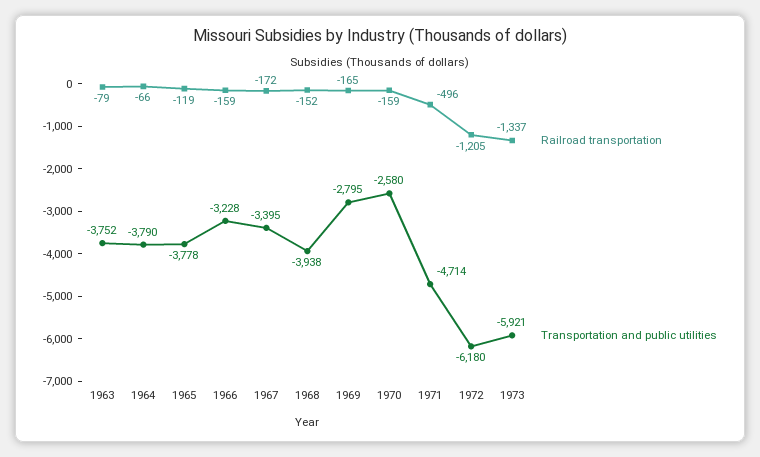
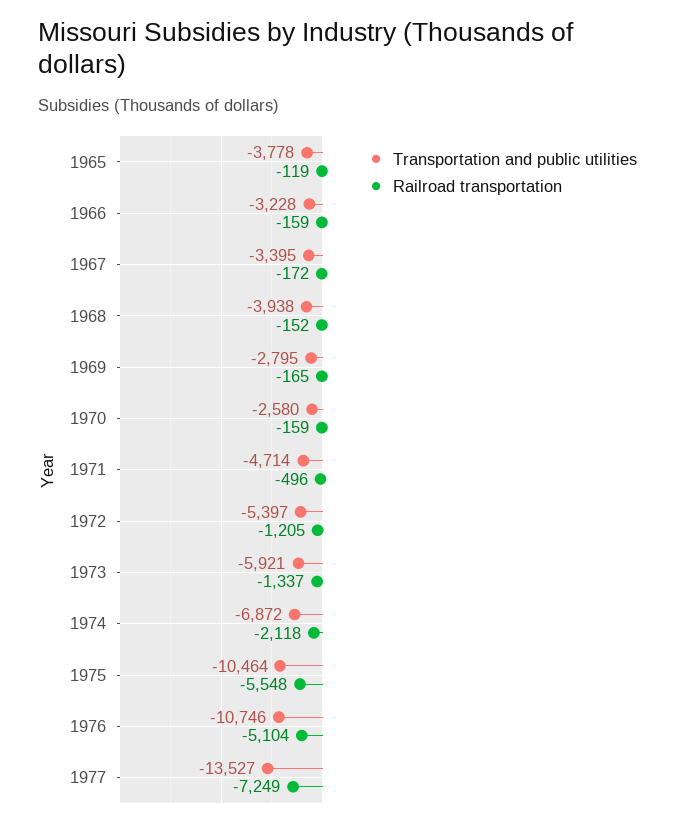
Railroad transportation, 1963: -79 -> none
Transportation and public utilities, 1963: -3752 -> none
Railroad transportation, 1964: -66 -> none
Transportation and public utilities, 1964: -3790 -> none
Transportation and public utilities, 1972: -6180 -> -5397
Transportation and public utilities, 1974: none -> -6872
Railroad transportation, 1974: none -> -2118
Transportation and public utilities, 1975: none -> -10464
Railroad transportation, 1975: none -> -5548
Transportation and public utilities, 1976: none -> -10746
Railroad transportation, 1976: none -> -5104
Transportation and public utilities, 1977: none -> -13527
Railroad transportation, 1977: none -> -7249

